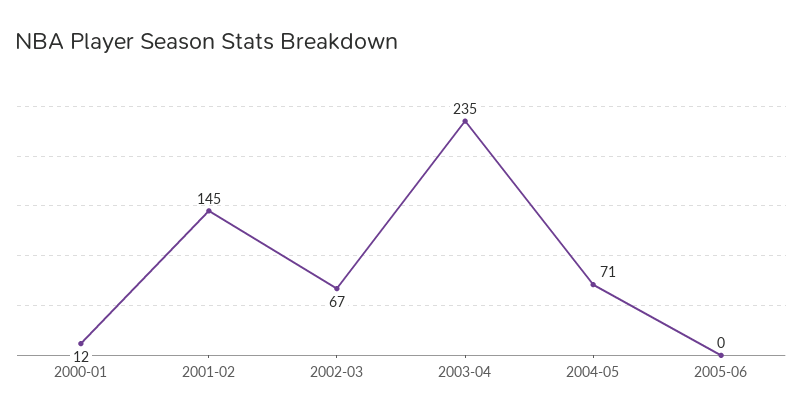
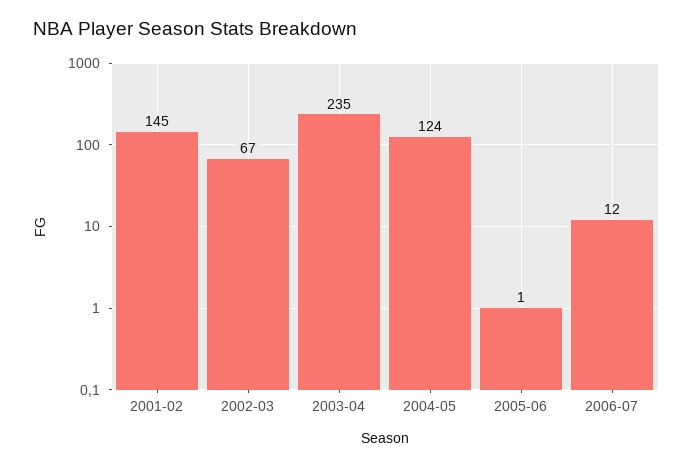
2000-01: 12 -> none
2004-05: 71 -> 124
2005-06: 0 -> 1
2006-07: none -> 12

